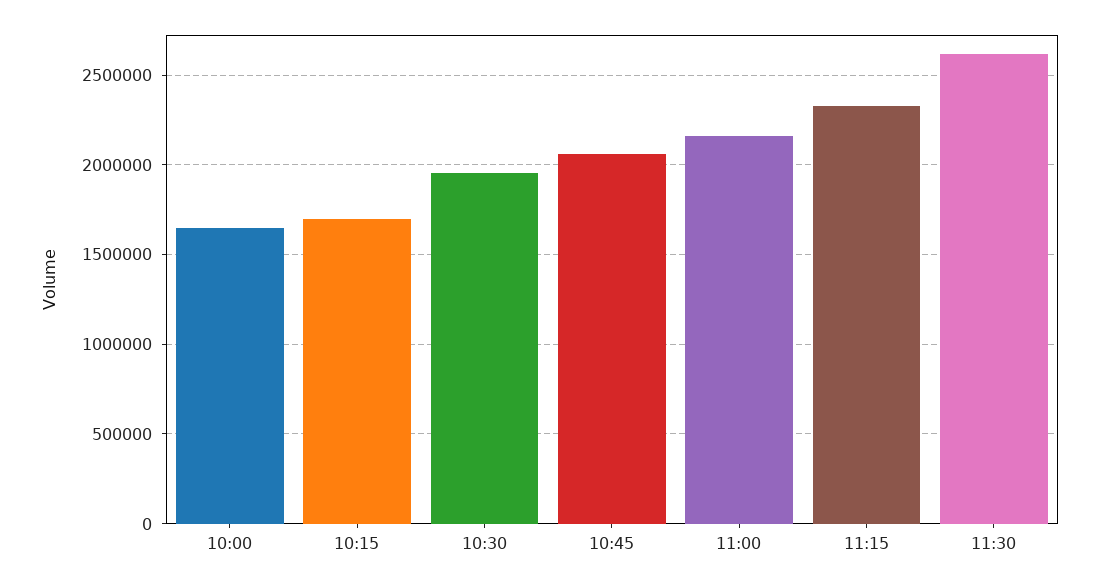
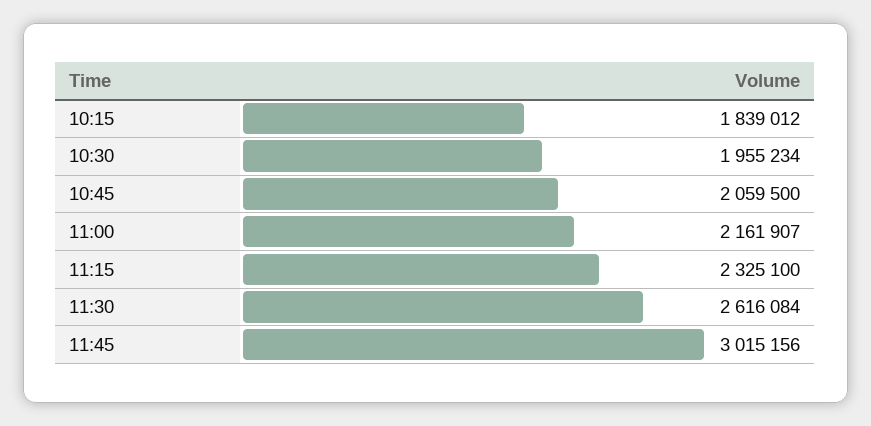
10:00: 1650000 -> none
10:15: 1700000 -> 1839012
11:45: none -> 3015156

